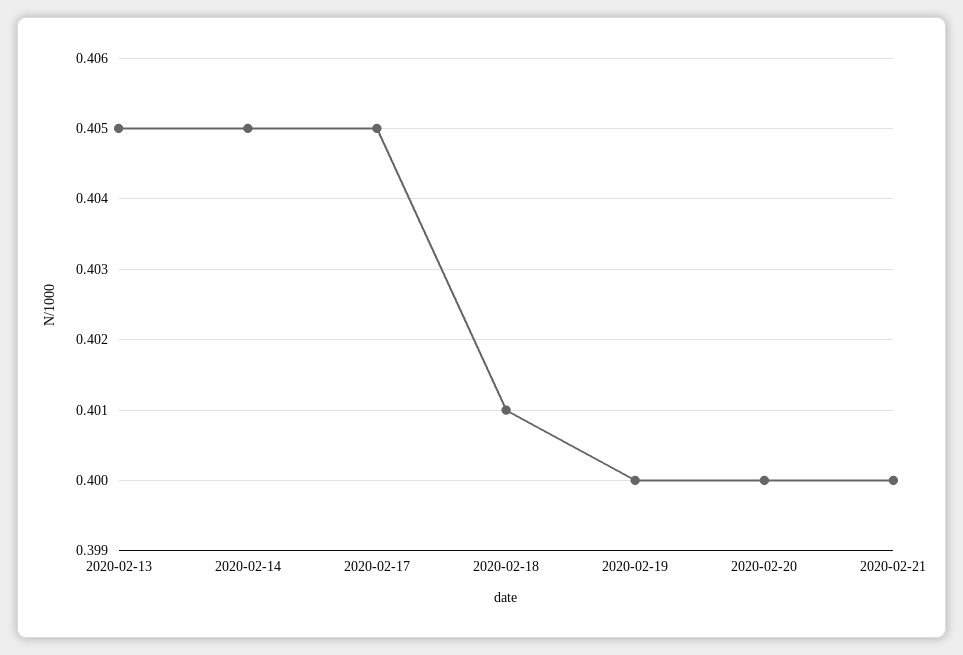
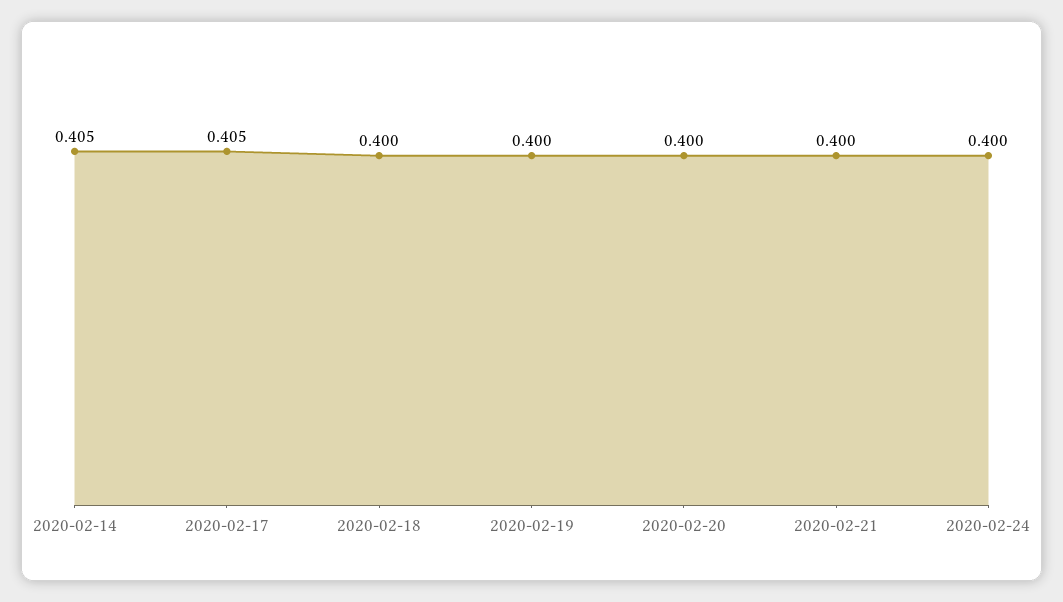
2020-02-13: 0.405 -> none
2020-02-18: 0.401 -> 0.4
2020-02-24: none -> 0.4

